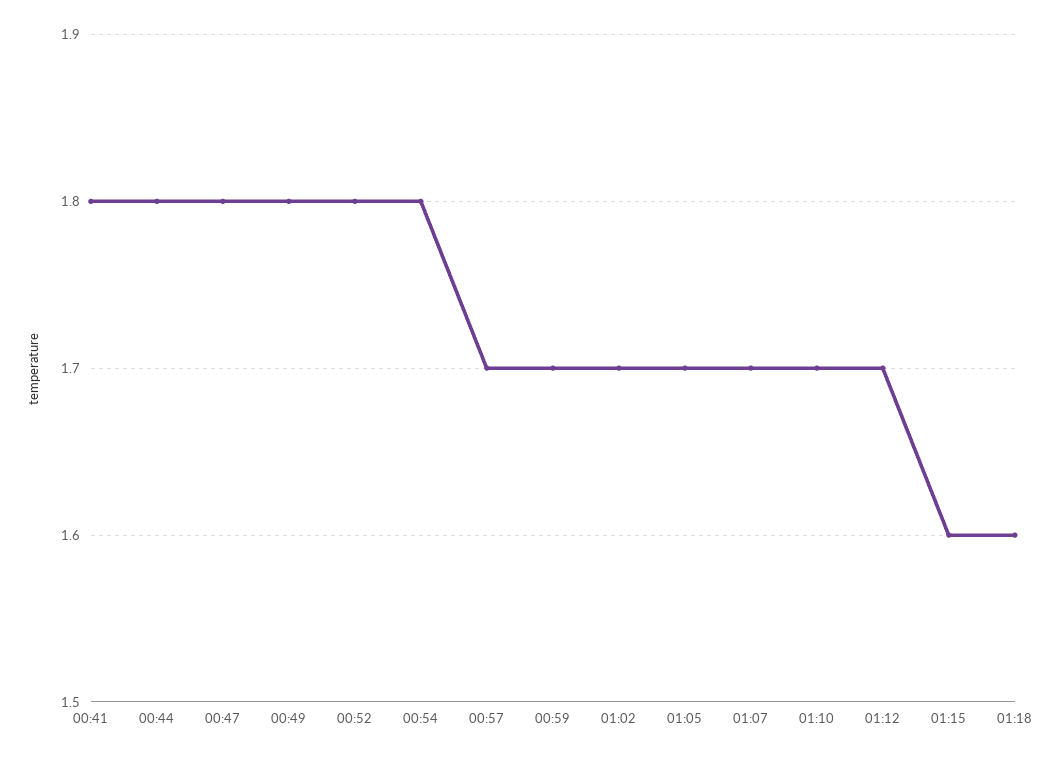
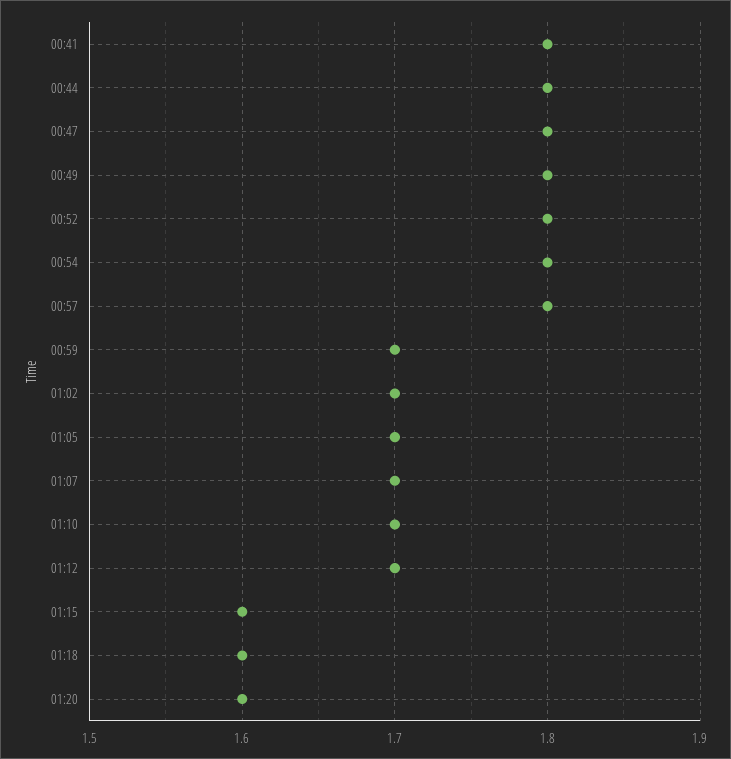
00:57: 1.7 -> 1.8
01:20: none -> 1.6

